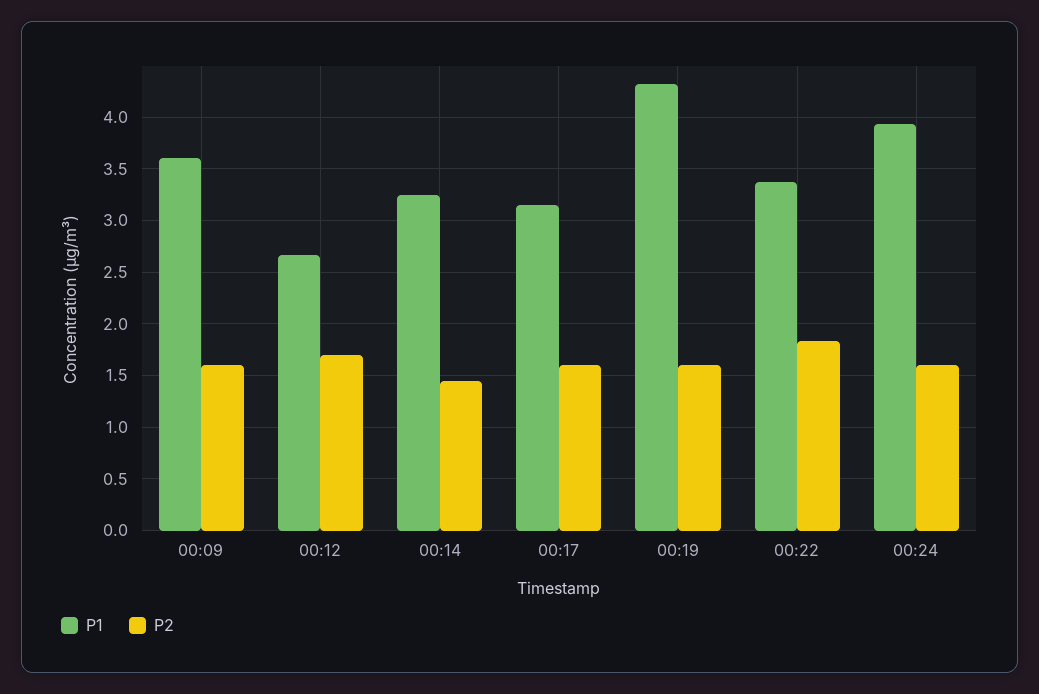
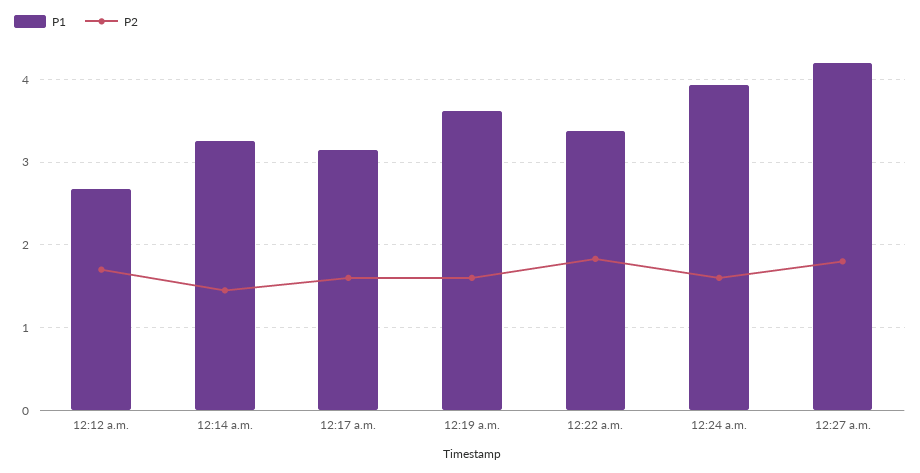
P1, 00:09: 3.6 -> none
P2, 00:09: 1.6 -> none
P1, 00:19: 4.3 -> 3.6
P1, 12:27 a.m.: none -> 4.2
P2, 12:27 a.m.: none -> 1.8

